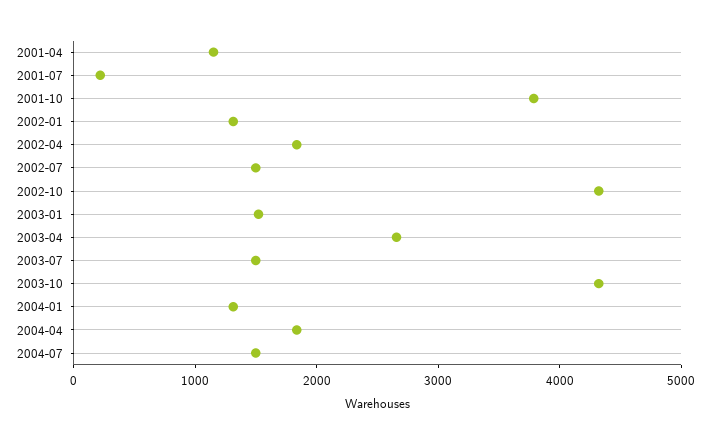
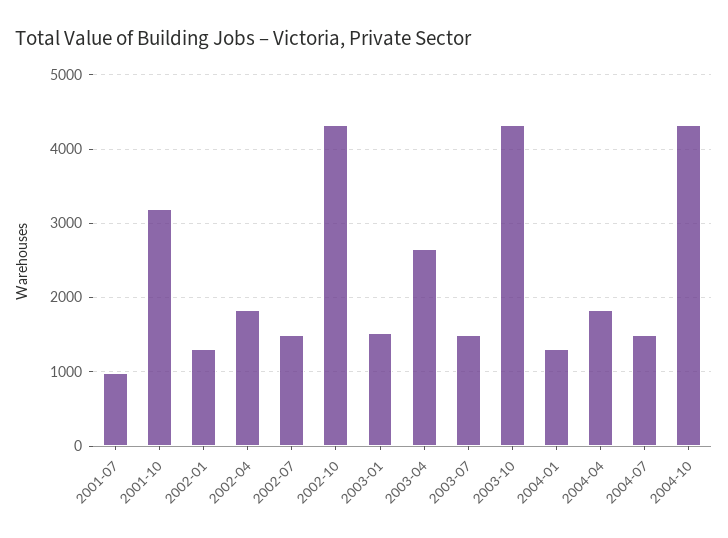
2001-04: 1200 -> none
2001-07: 200 -> 1000
2001-10: 3800 -> 3200
2004-10: none -> 4300

